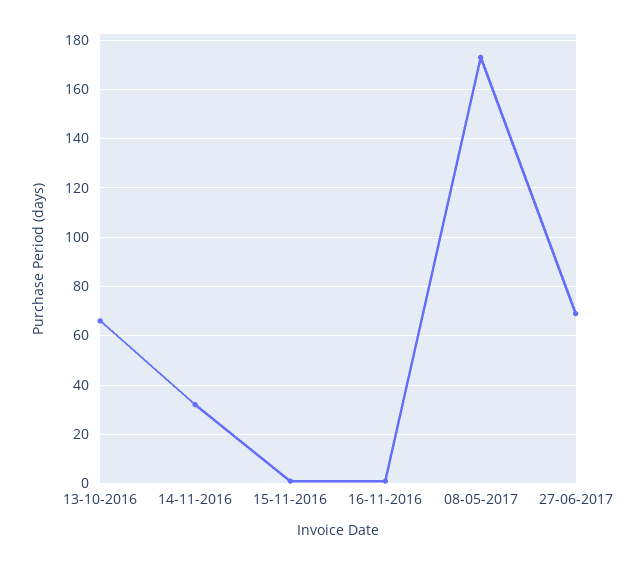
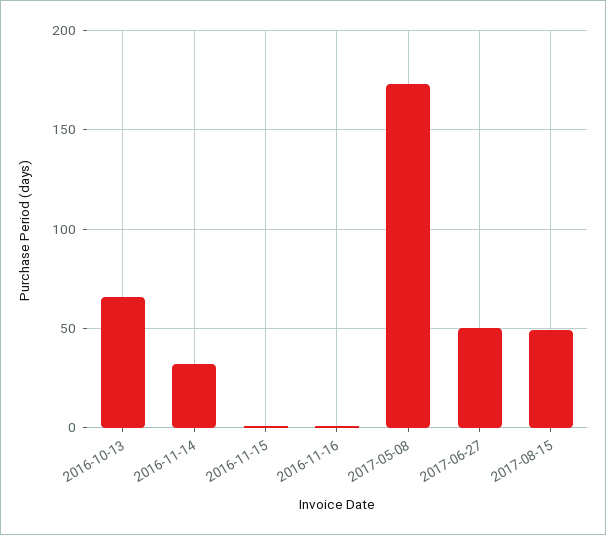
27-06-2017: 70 -> 50
2017-08-15: none -> 50

